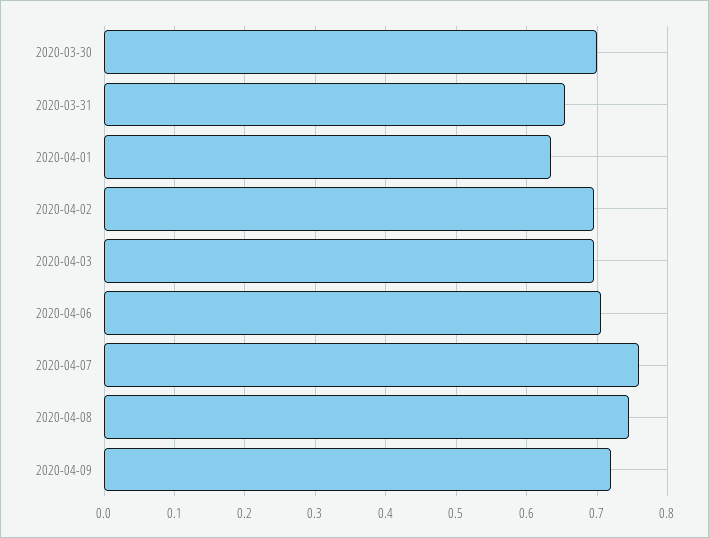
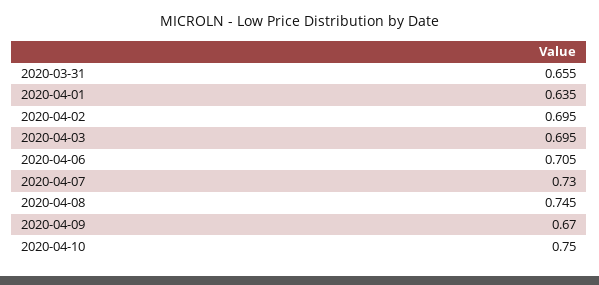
2020-03-30: 0.7 -> none
2020-04-07: 0.76 -> 0.73
2020-04-09: 0.72 -> 0.67
2020-04-10: none -> 0.75

